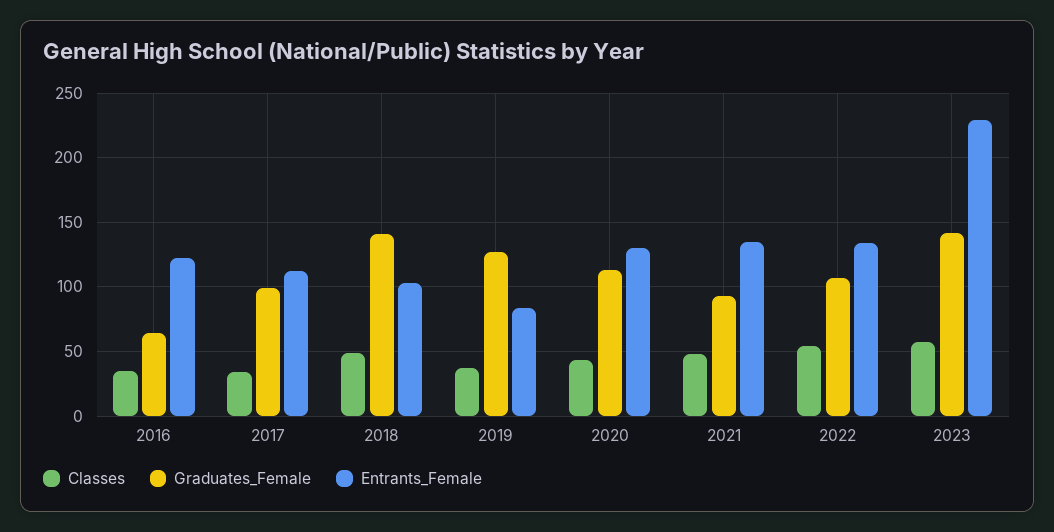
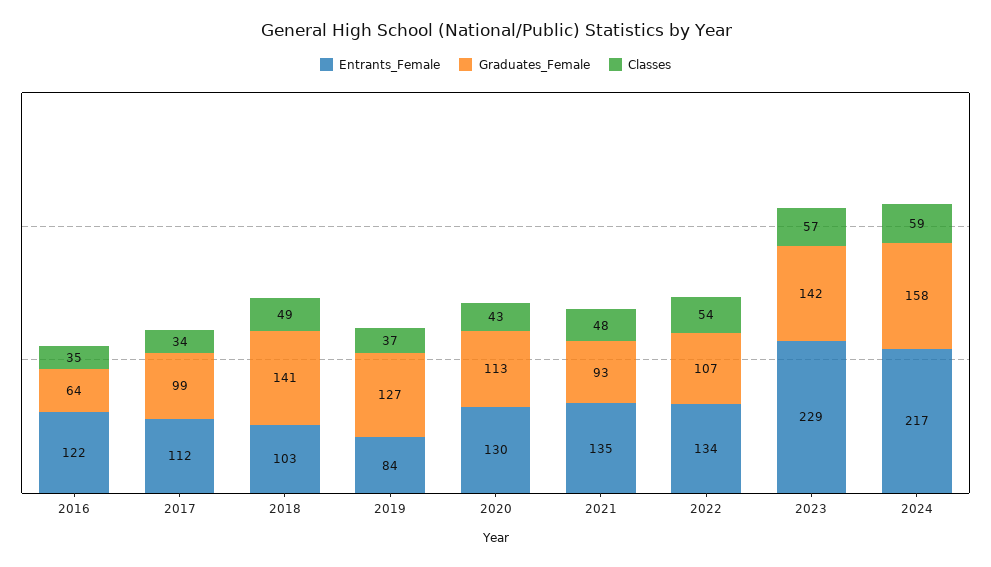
Entrants_Female, 2024: none -> 217
Graduates_Female, 2024: none -> 158
Classes, 2024: none -> 59

